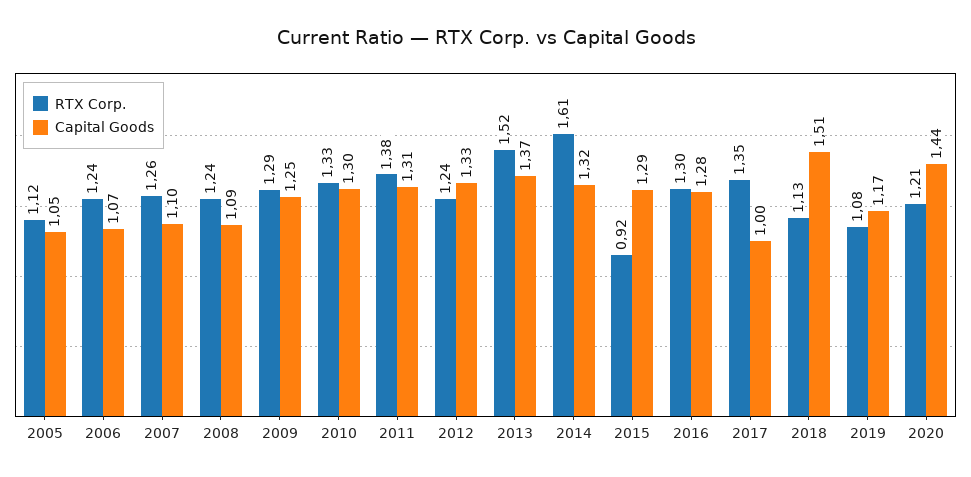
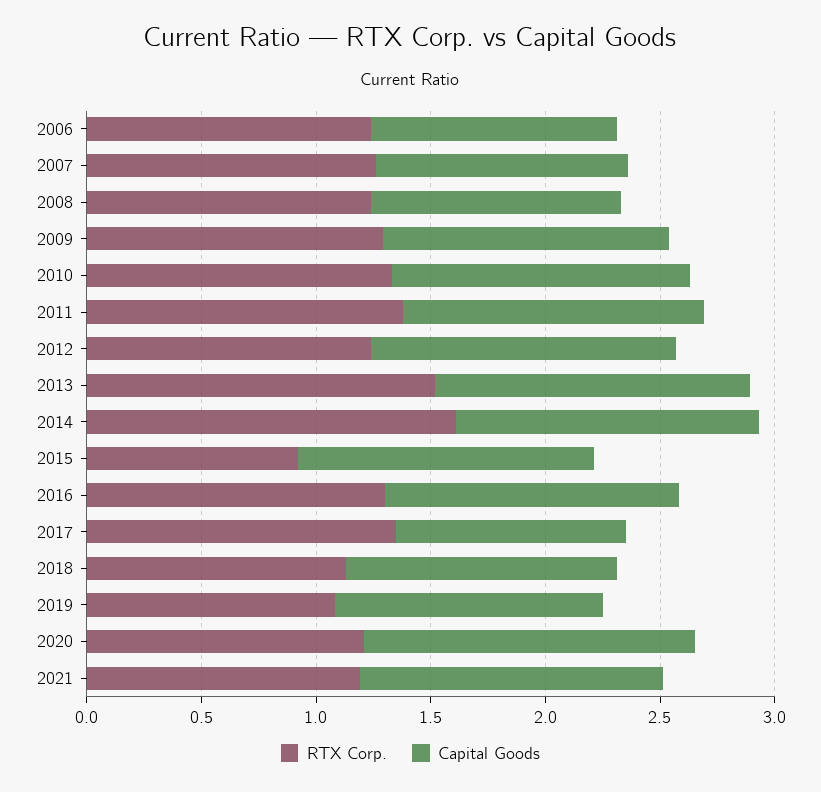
RTX Corp., 2005: 1.12 -> none
Capital Goods, 2005: 1.05 -> none
Capital Goods, 2018: 1.51 -> 1.2
RTX Corp., 2021: none -> 1.2
Capital Goods, 2021: none -> 1.3

